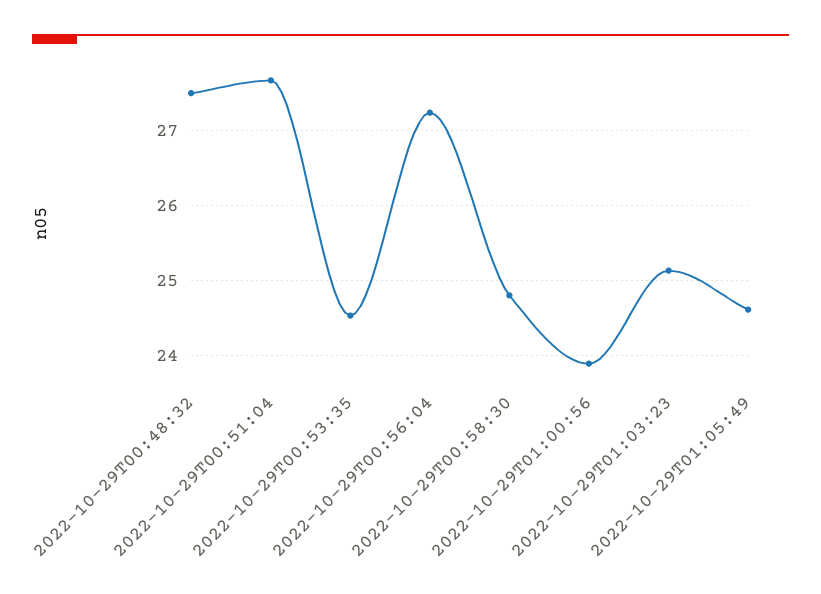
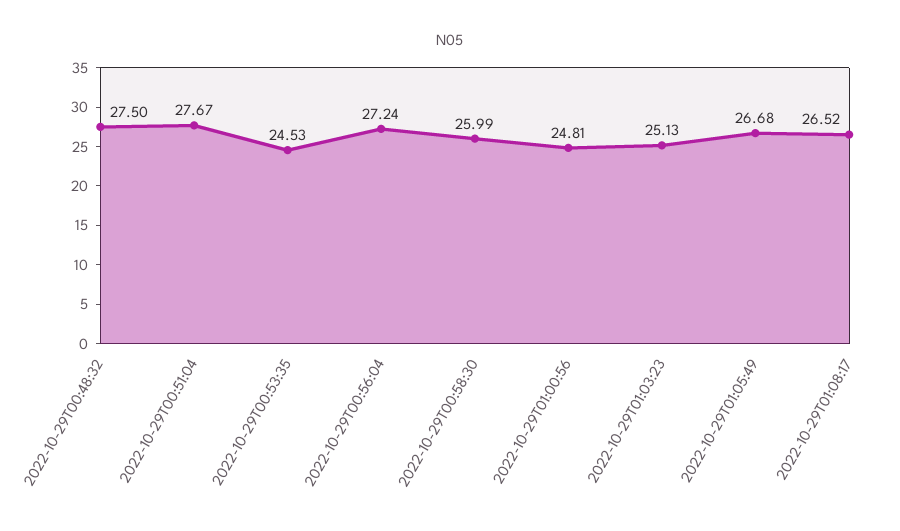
2022-10-29T00:58:30: 24.8 -> 25.99
2022-10-29T01:00:56: 23.9 -> 24.81
2022-10-29T01:05:49: 24.6 -> 26.68
2022-10-29T01:08:17: none -> 26.52

